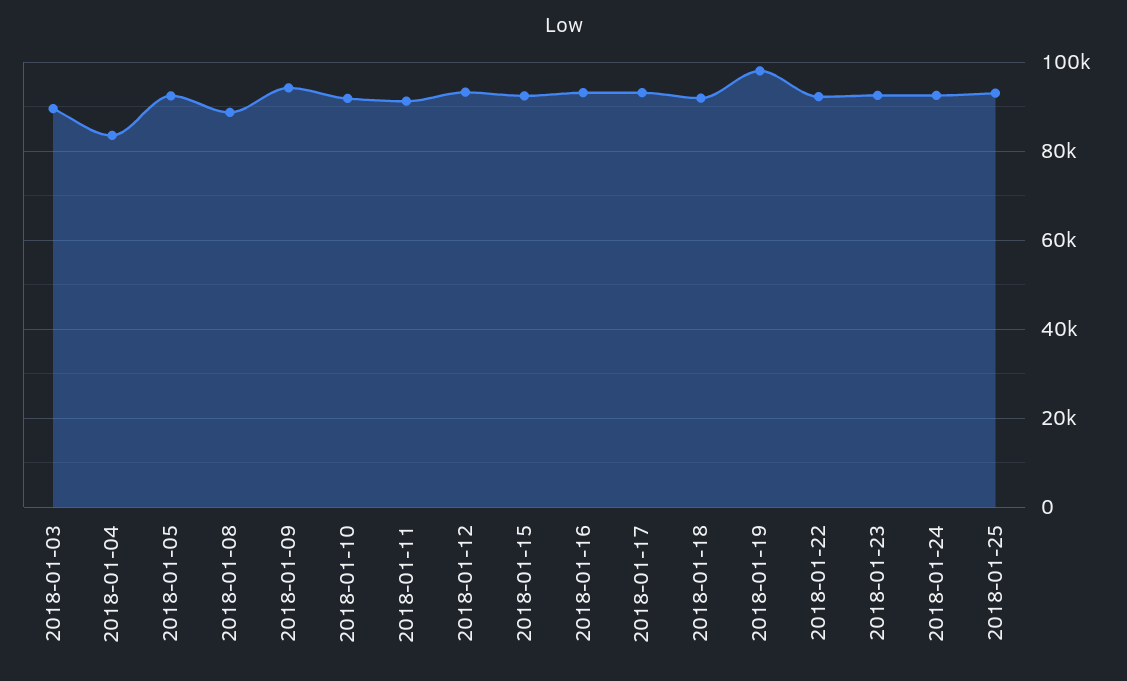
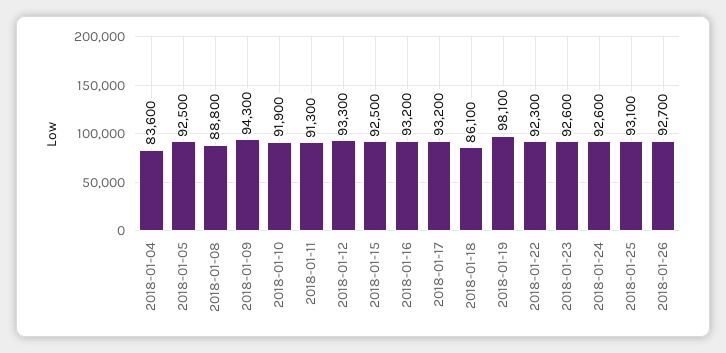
2018-01-03: 90000 -> none
2018-01-18: 92000 -> 86100
2018-01-26: none -> 92700

